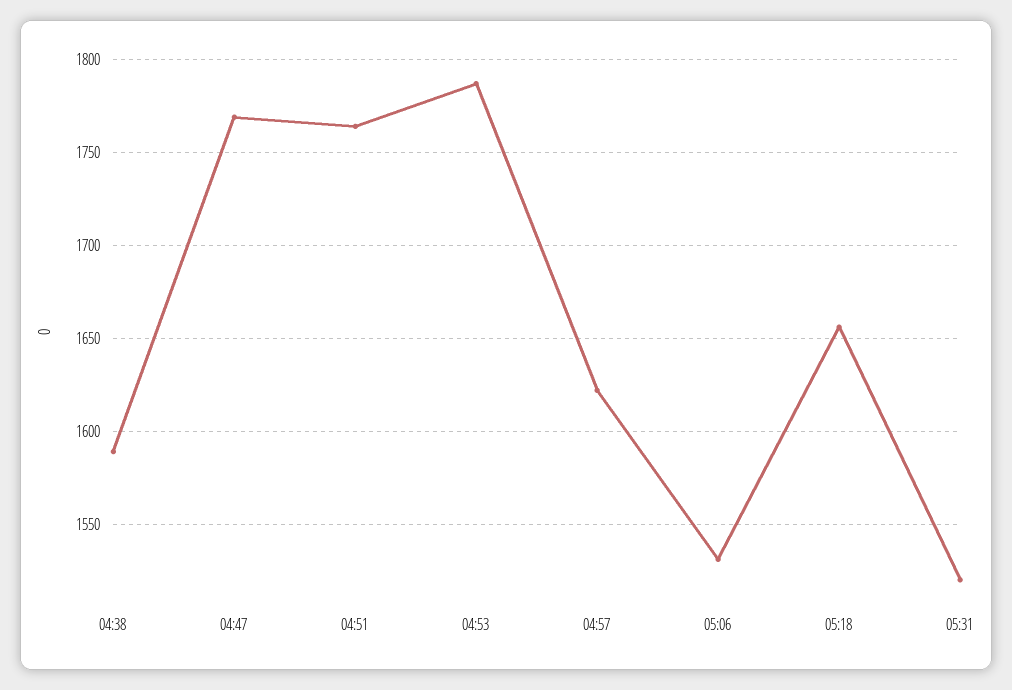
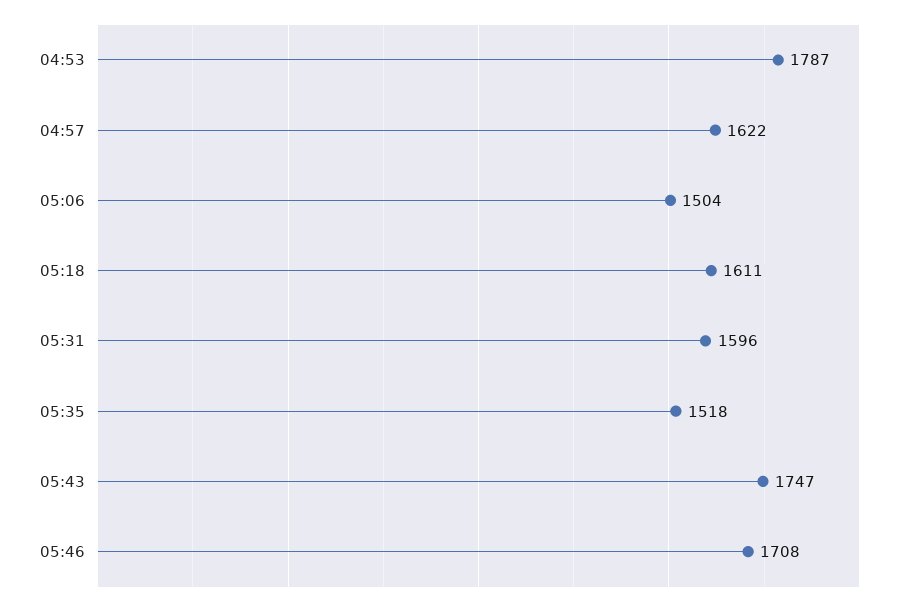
04:38: 1590 -> none
04:47: 1770 -> none
04:51: 1765 -> none
05:06: 1530 -> 1504
05:18: 1655 -> 1611
05:31: 1520 -> 1596
05:35: none -> 1518
05:43: none -> 1747
05:46: none -> 1708

